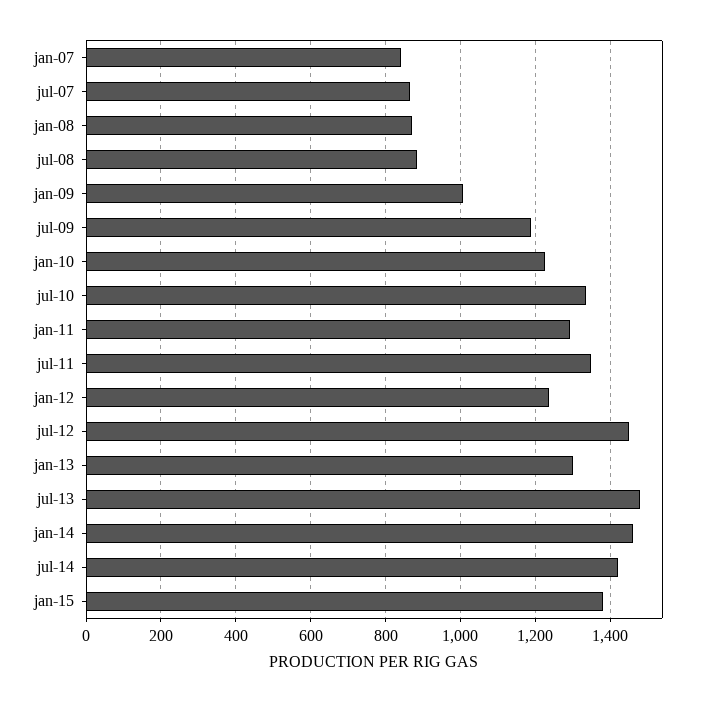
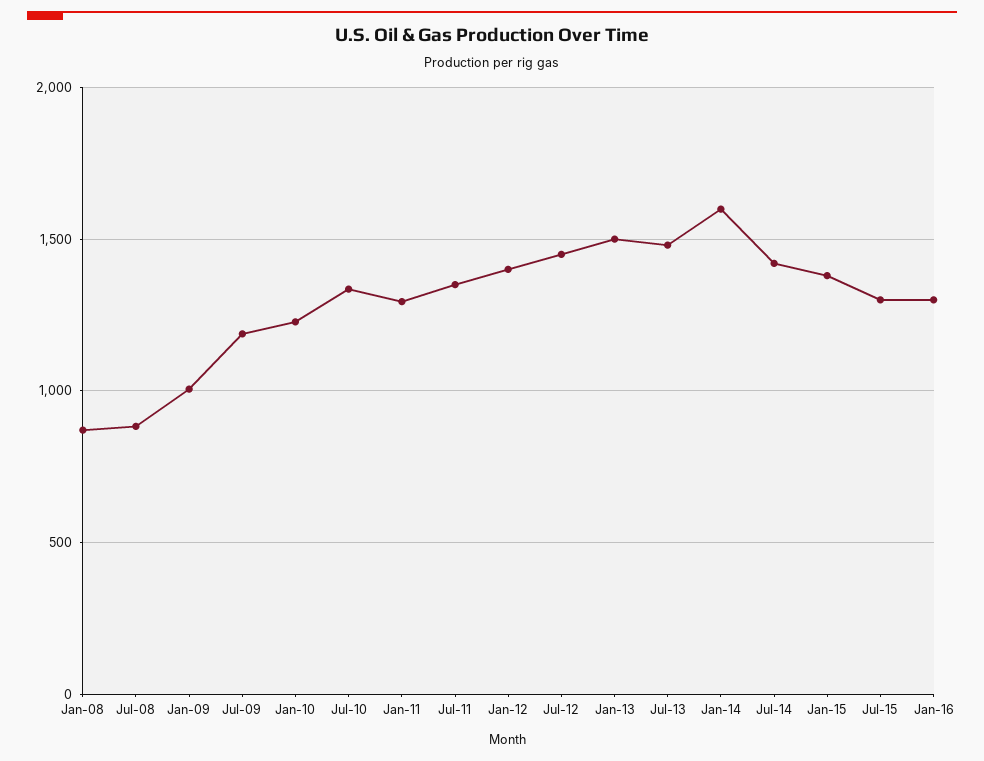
jan-07: 840 -> none
jul-07: 860 -> none
jan-12: 1240 -> 1400
jan-13: 1300 -> 1500
jan-14: 1460 -> 1600
Jul-15: none -> 1300
Jan-16: none -> 1300

